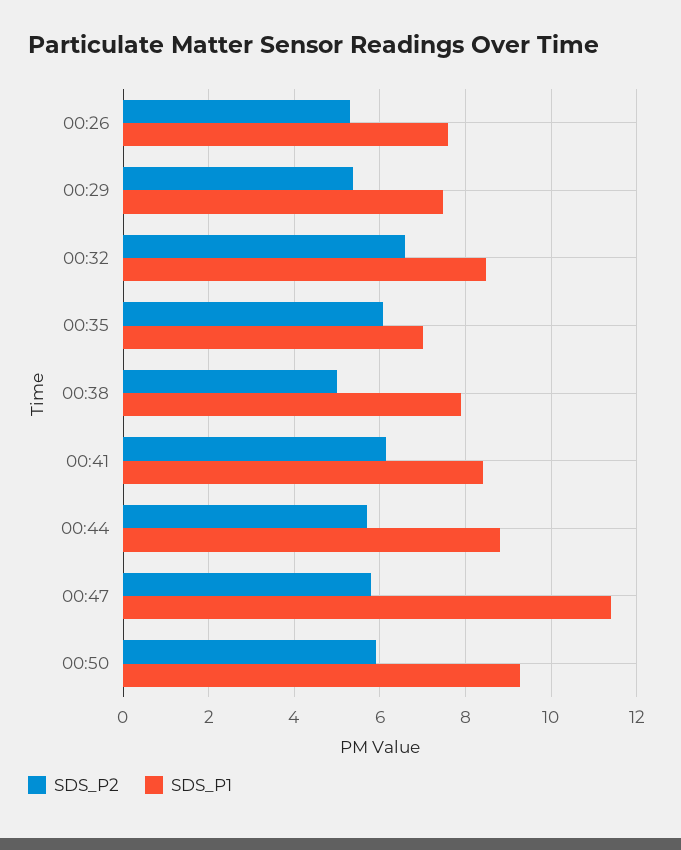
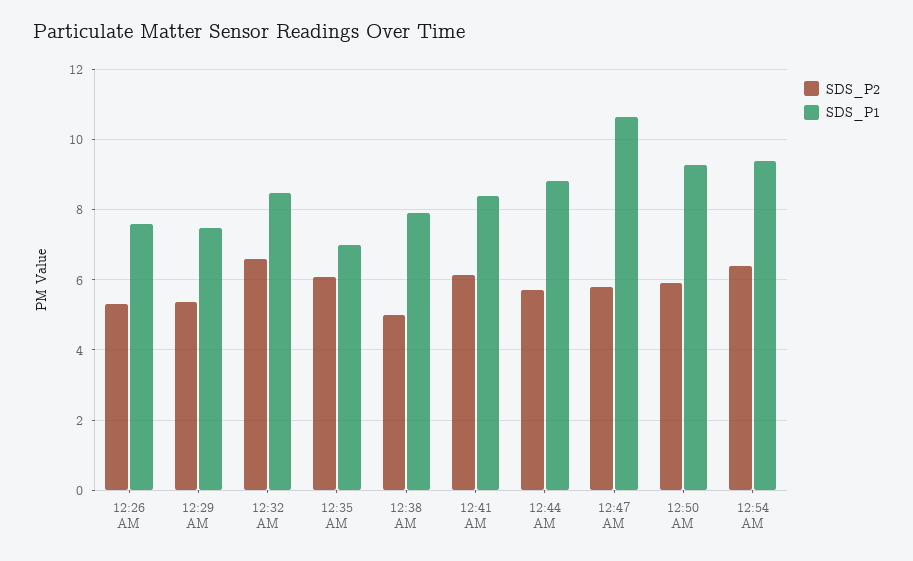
SDS_P1, 00:47: 11.4 -> 10.6
SDS_P2, 12:54 AM: none -> 6.4
SDS_P1, 12:54 AM: none -> 9.4

